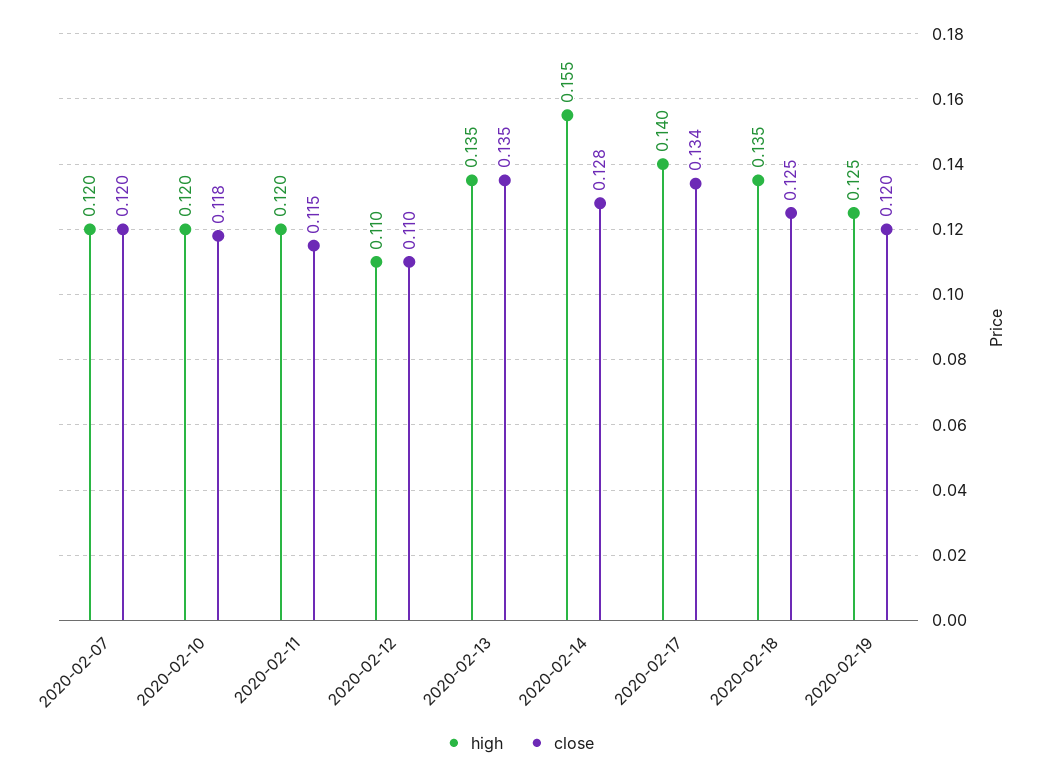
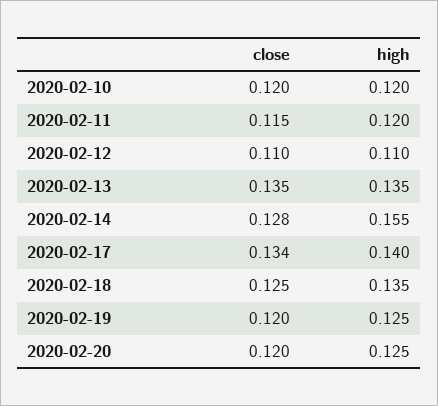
high, 2020-02-07: 0.12 -> none
close, 2020-02-07: 0.12 -> none
close, 2020-02-10: 0.118 -> 0.12
close, 2020-02-20: none -> 0.12
high, 2020-02-20: none -> 0.125

